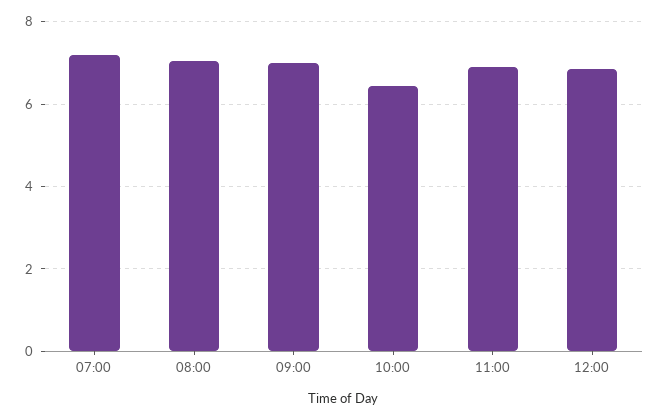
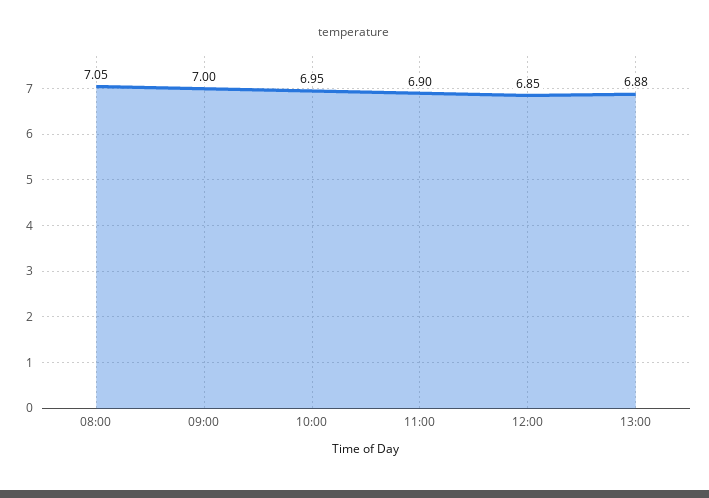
07:00: 7.2 -> none
10:00: 6.4 -> 6.95
13:00: none -> 6.88

